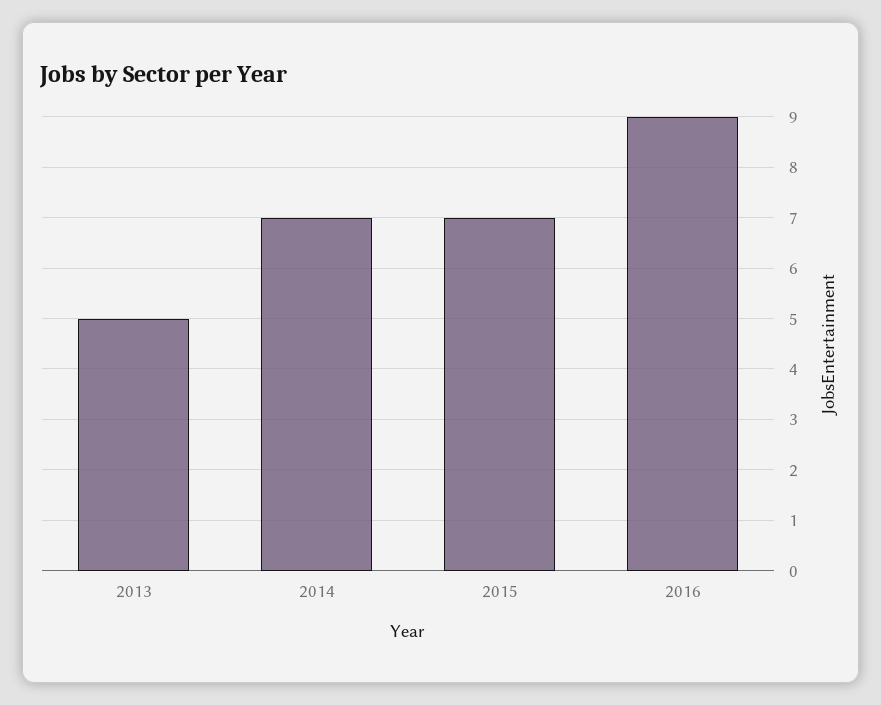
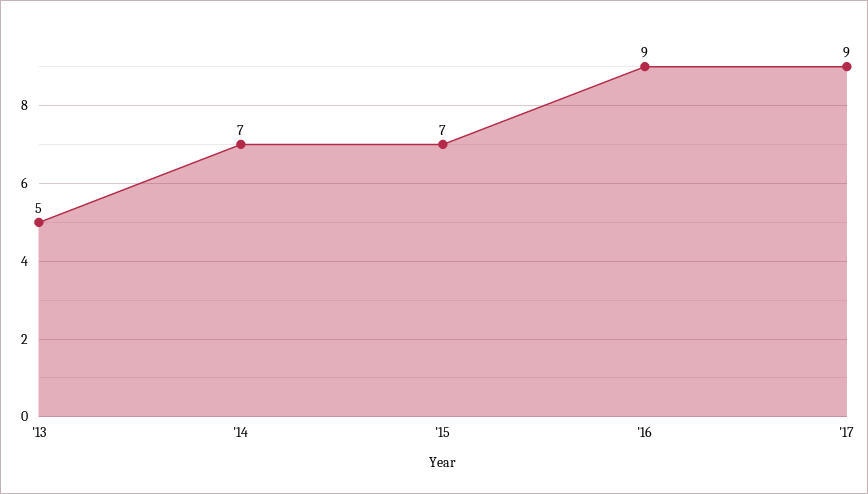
'17: none -> 9

